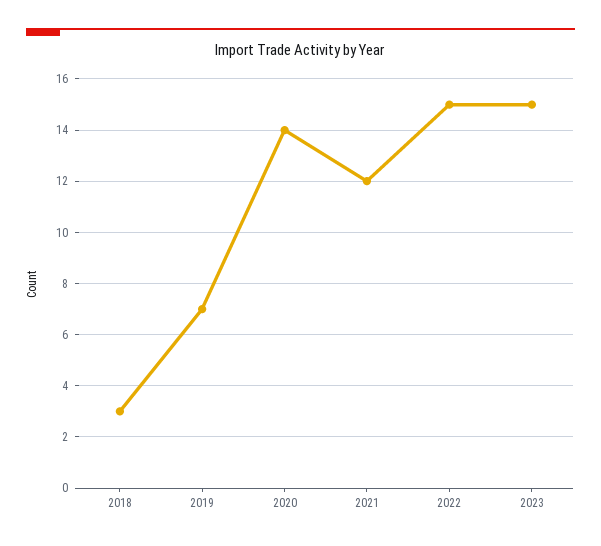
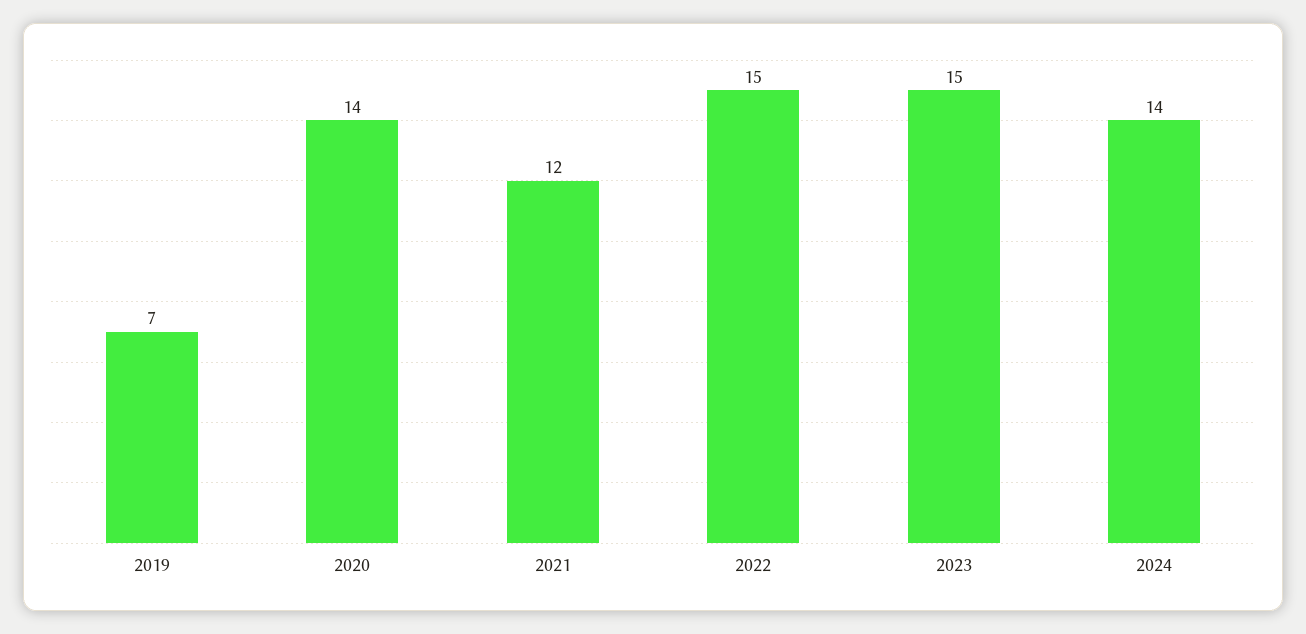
2018: 3 -> none
2024: none -> 14

